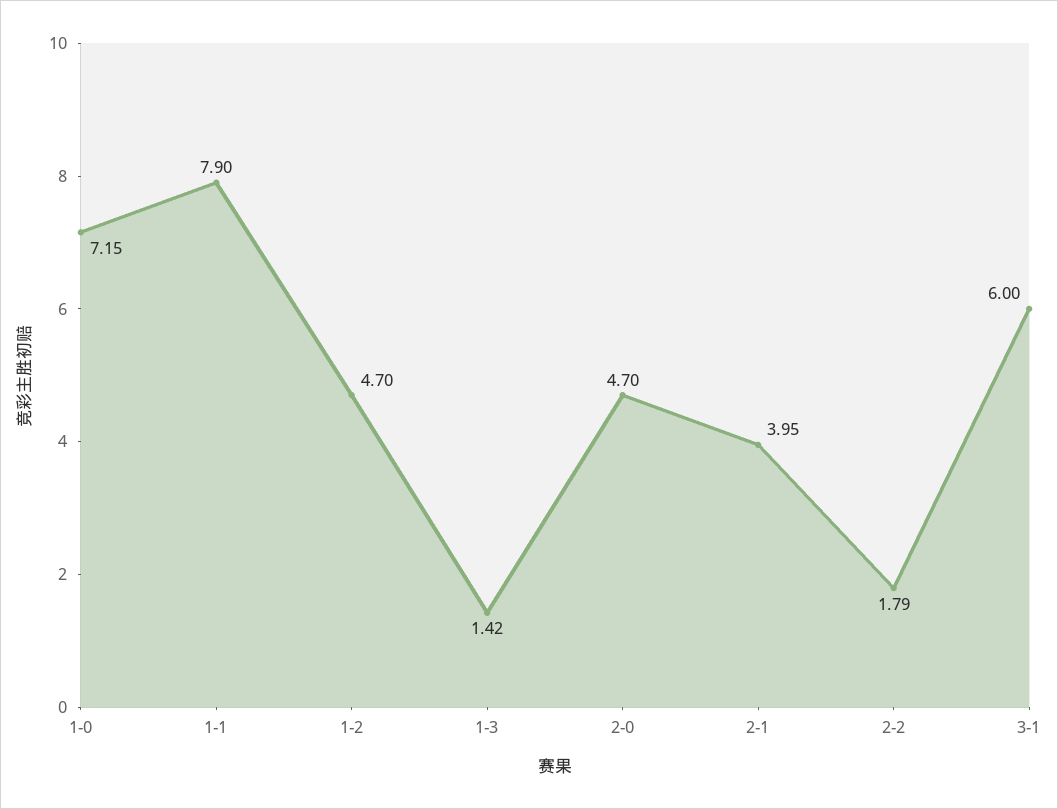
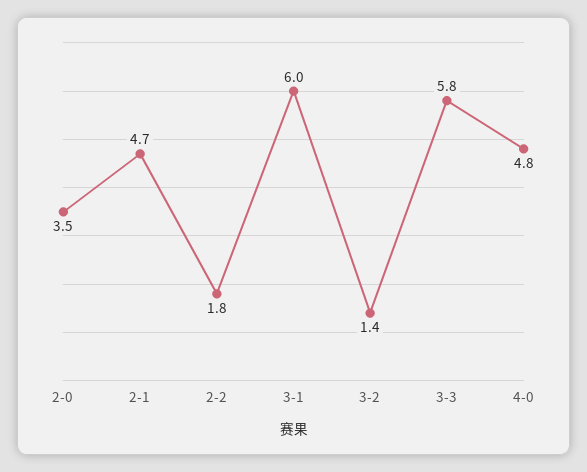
1-0: 7.15 -> none
1-1: 7.9 -> none
1-2: 4.7 -> none
1-3: 1.42 -> none
2-0: 4.7 -> 3.5
2-1: 3.95 -> 4.7
3-2: none -> 1.4
3-3: none -> 5.8
4-0: none -> 4.8

